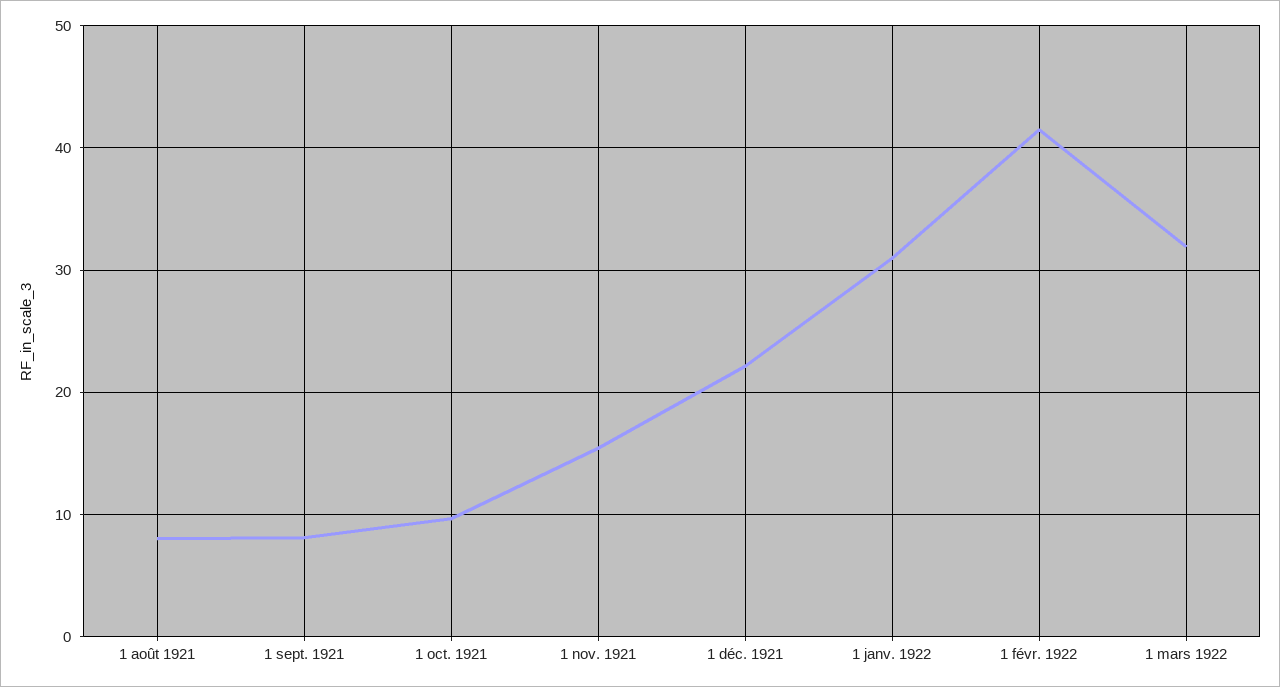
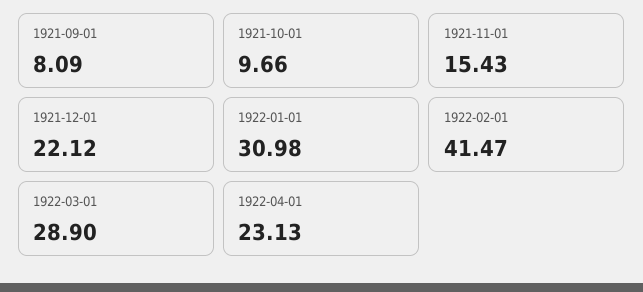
1 août 1921: 8 -> none
1 mars 1922: 32 -> 28.9
1922-04-01: none -> 23.13

